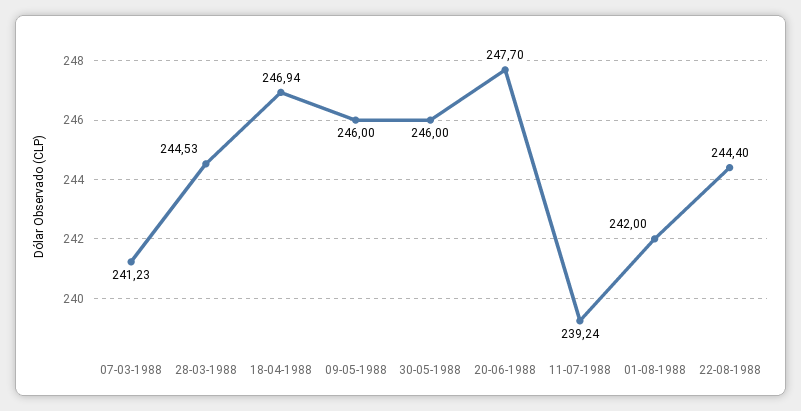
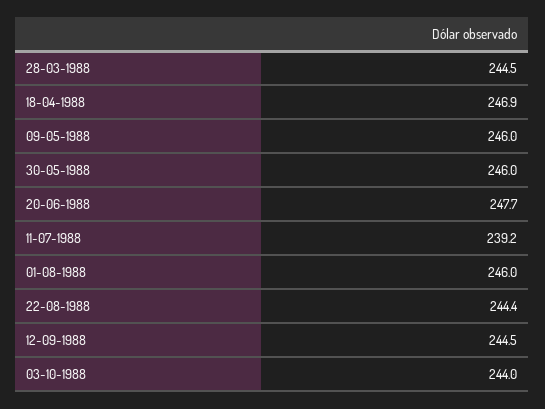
07-03-1988: 241.23 -> none
01-08-1988: 242 -> 246
12-09-1988: none -> 244.5
03-10-1988: none -> 244

